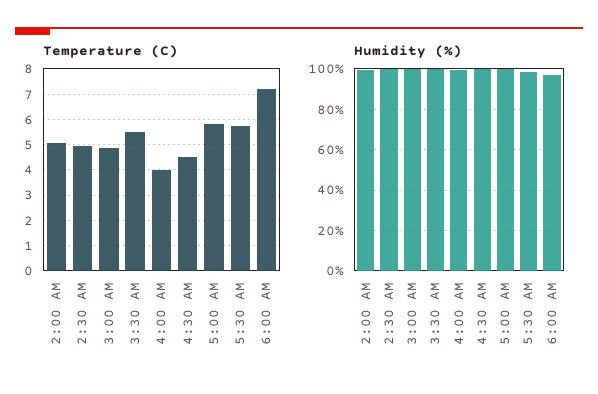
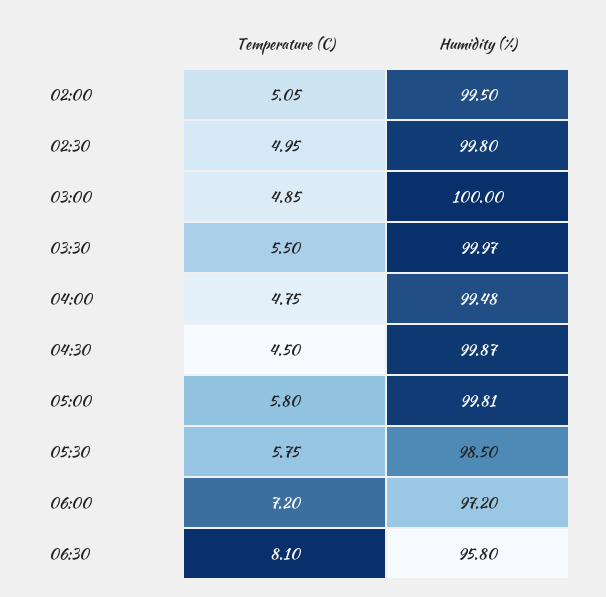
Temperature (C), 4:00 AM: 4 -> 4.75
Temperature (C), 06:30: none -> 8.1
Humidity (%), 06:30: none -> 95.8

